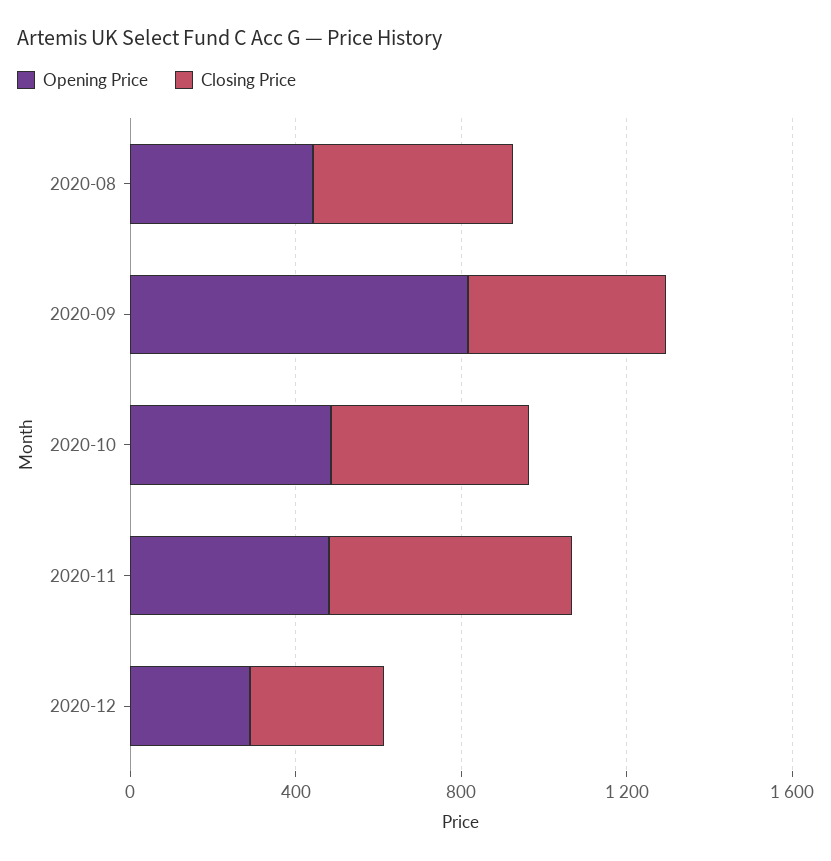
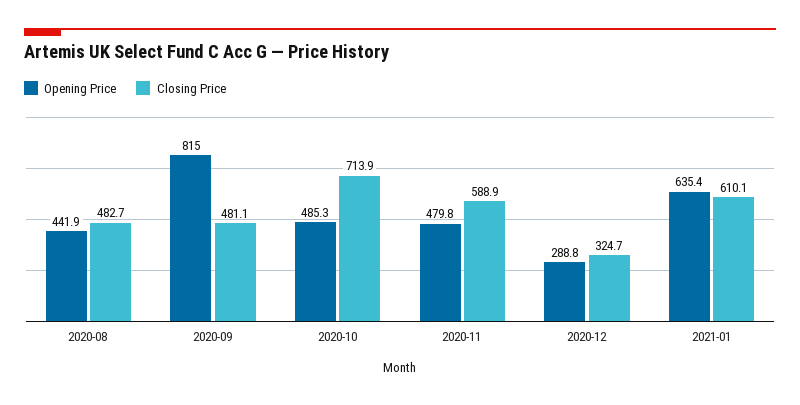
Closing Price, 2020-10: 500 -> 713.9
Opening Price, 2021-01: none -> 635.4
Closing Price, 2021-01: none -> 610.1

